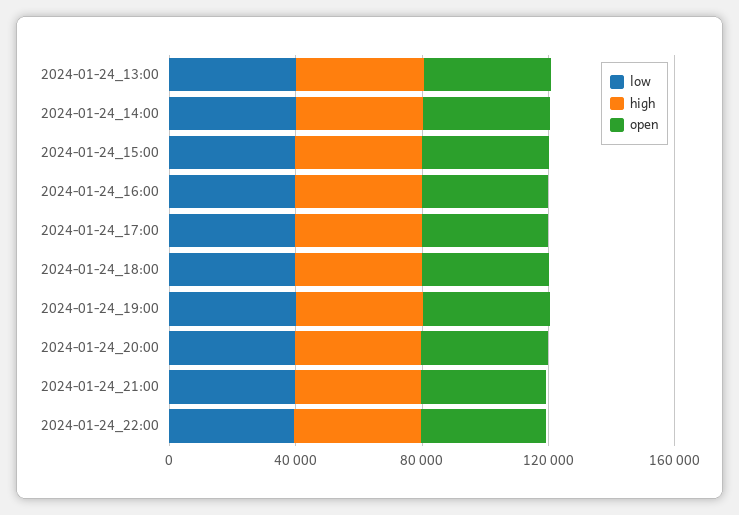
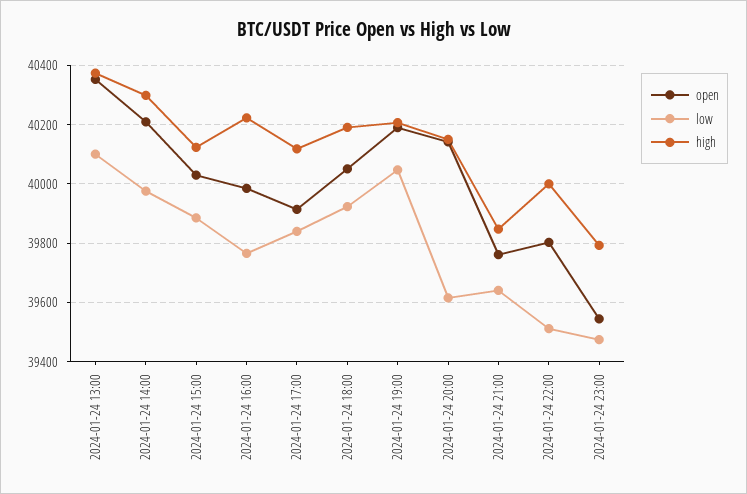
open, 2024-01-24 23:00: none -> 39550
low, 2024-01-24 23:00: none -> 39475
high, 2024-01-24 23:00: none -> 39800

